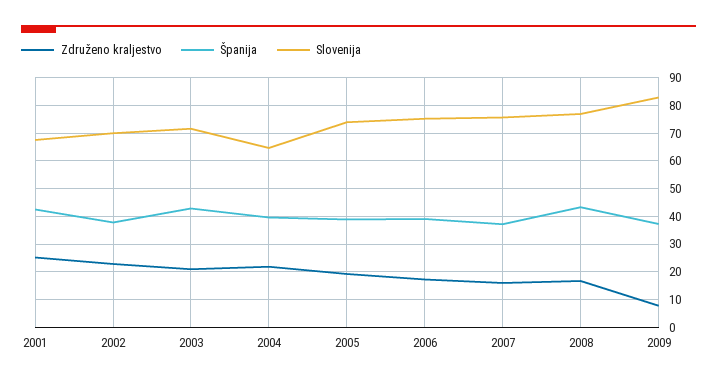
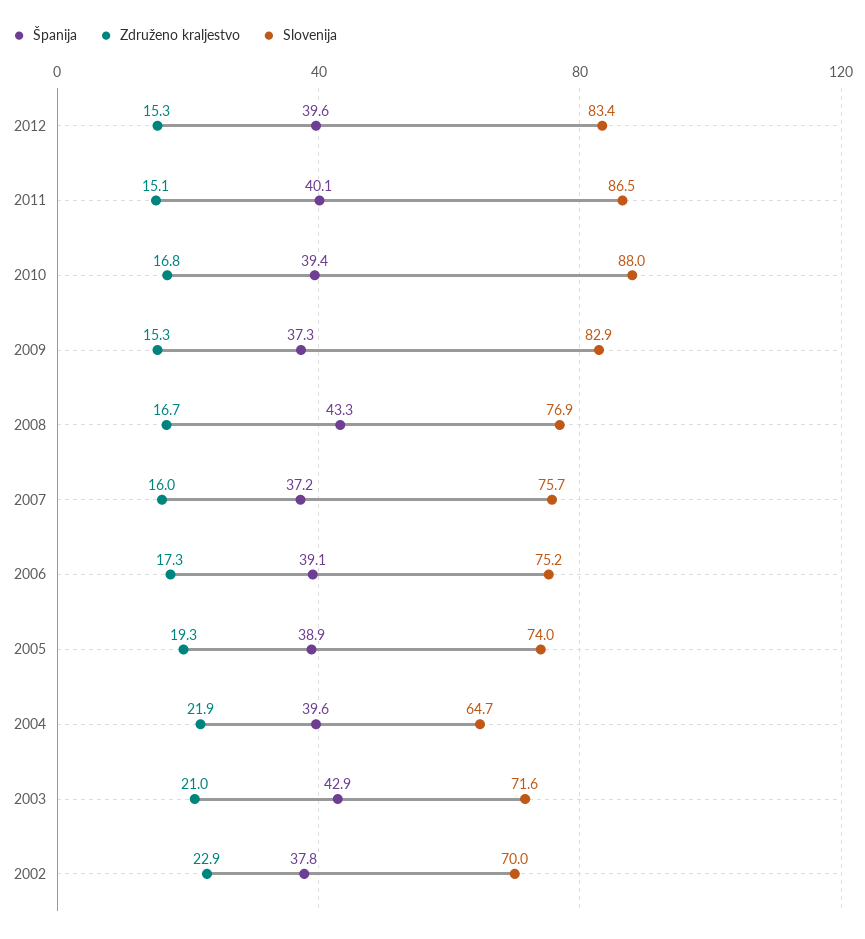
Združeno kraljestvo, 2001: 25 -> none
Španija, 2001: 42.5 -> none
Slovenija, 2001: 67.5 -> none
Združeno kraljestvo, 2009: 7.5 -> 15.3
Španija, 2012: none -> 39.6
Združeno kraljestvo, 2012: none -> 15.3
Slovenija, 2012: none -> 83.4
Španija, 2011: none -> 40.1
Združeno kraljestvo, 2011: none -> 15.1
Slovenija, 2011: none -> 86.5
Španija, 2010: none -> 39.4
Združeno kraljestvo, 2010: none -> 16.8
Slovenija, 2010: none -> 88

